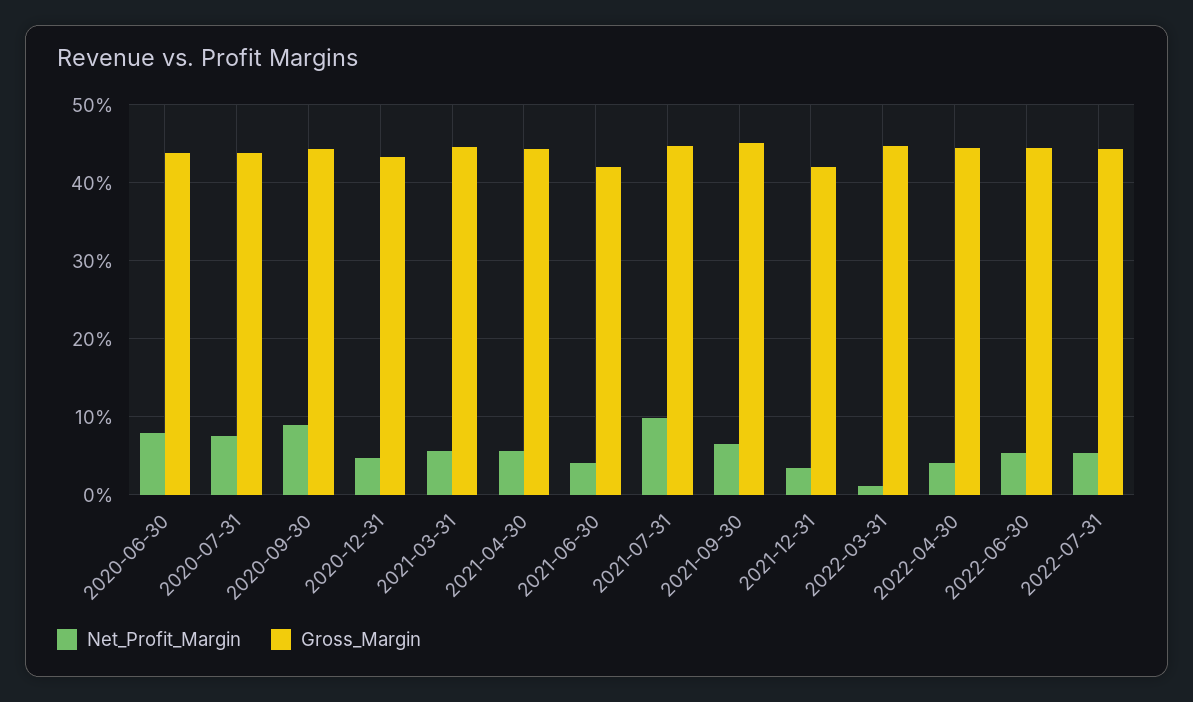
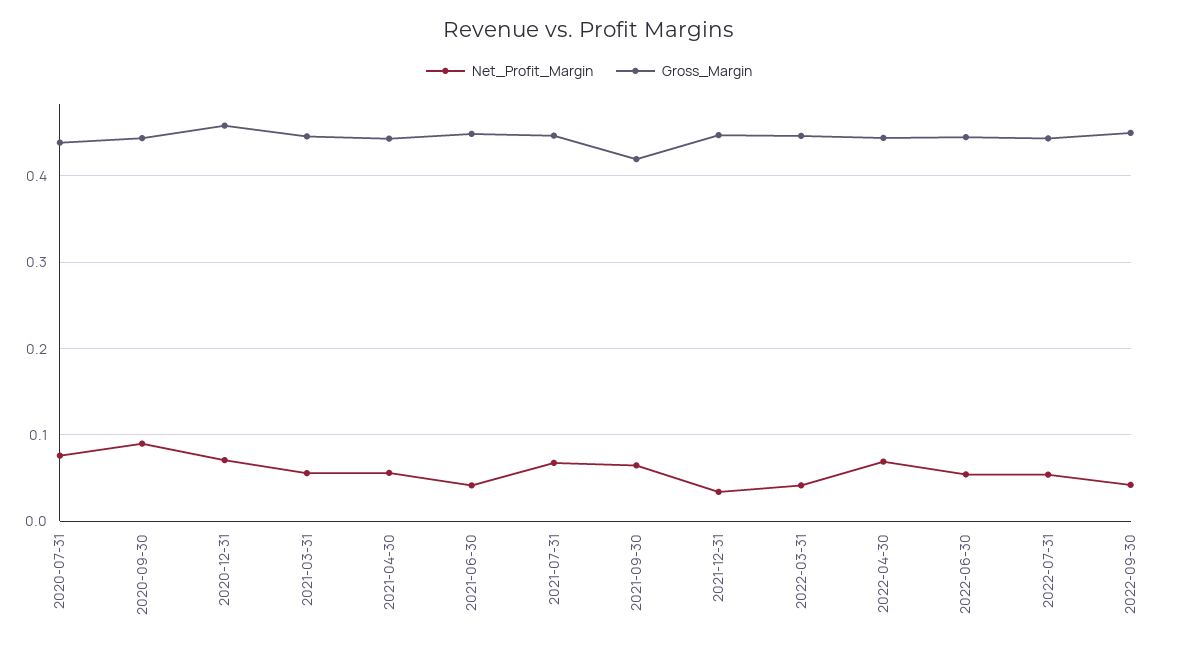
Net_Profit_Margin, 2020-06-30: 0.08 -> none
Gross_Margin, 2020-06-30: 0.44 -> none
Net_Profit_Margin, 2020-12-31: 0.05 -> 0.07
Gross_Margin, 2020-12-31: 0.43 -> 0.46
Gross_Margin, 2021-06-30: 0.42 -> 0.45
Net_Profit_Margin, 2021-07-31: 0.1 -> 0.07
Gross_Margin, 2021-09-30: 0.45 -> 0.42
Gross_Margin, 2021-12-31: 0.42 -> 0.45
Net_Profit_Margin, 2022-03-31: 0.01 -> 0.04
Net_Profit_Margin, 2022-04-30: 0.04 -> 0.07
Net_Profit_Margin, 2022-09-30: none -> 0.04
Gross_Margin, 2022-09-30: none -> 0.45

